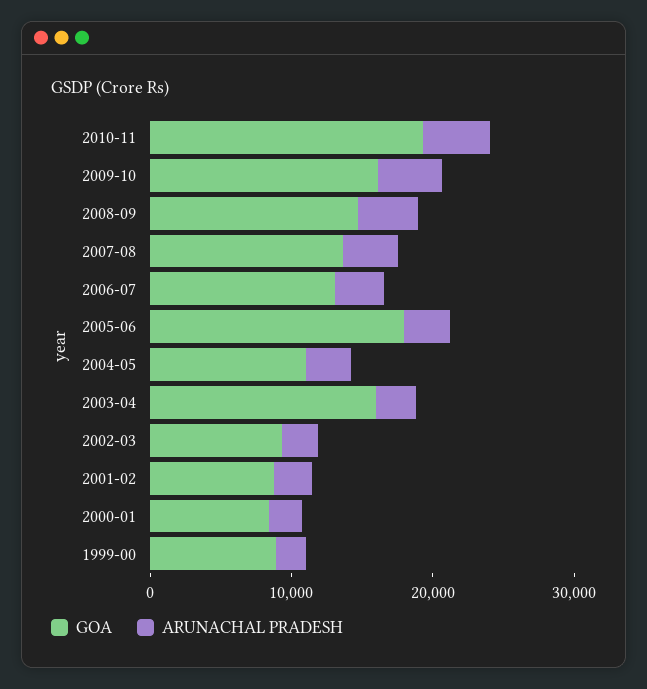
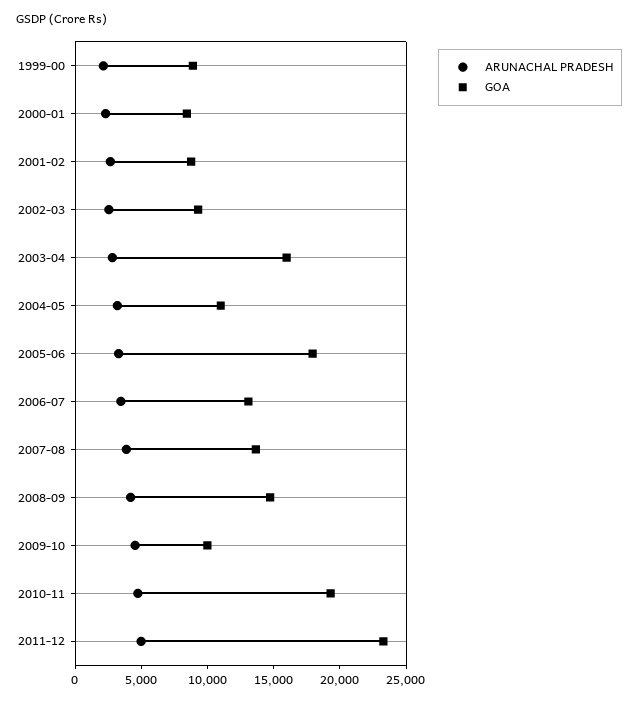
GOA, 2009-10: 16000 -> 10000
ARUNACHAL PRADESH, 2011-12: none -> 5000
GOA, 2011-12: none -> 23000

